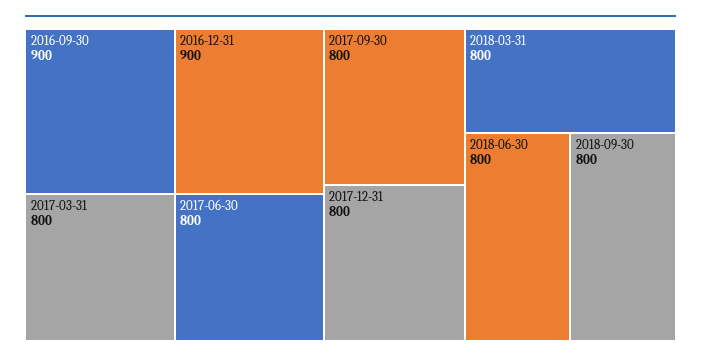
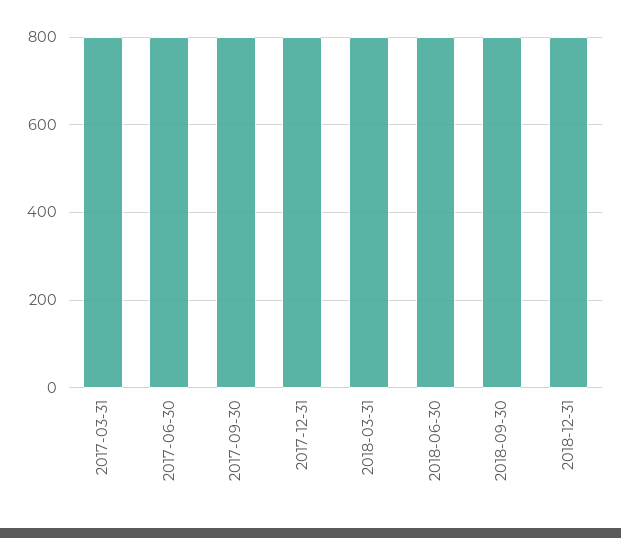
2016-09-30: 900 -> none
2016-12-31: 900 -> none
2018-12-31: none -> 800

